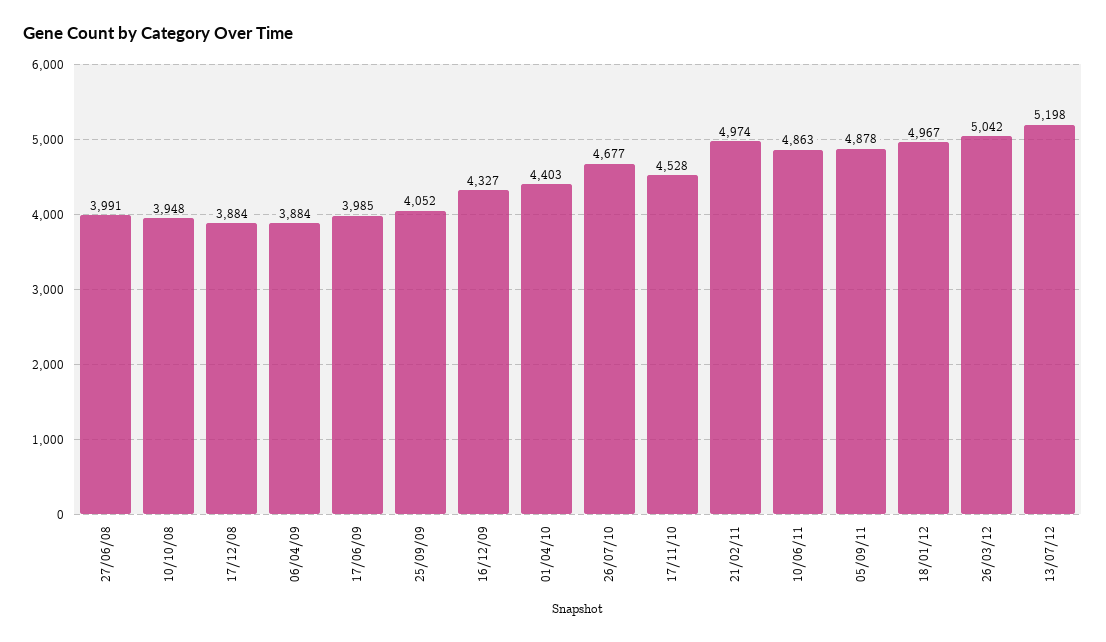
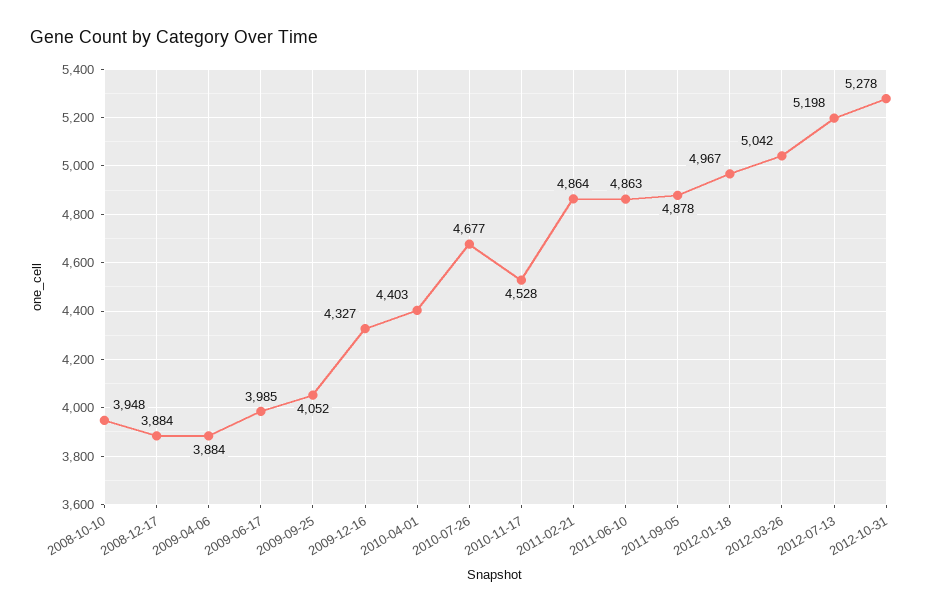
27/06/08: 3991 -> none
21/02/11: 4974 -> 4864
2012-10-31: none -> 5278

